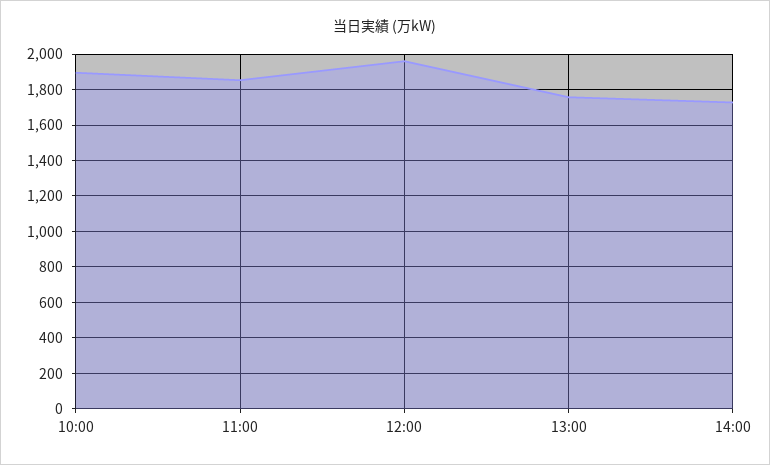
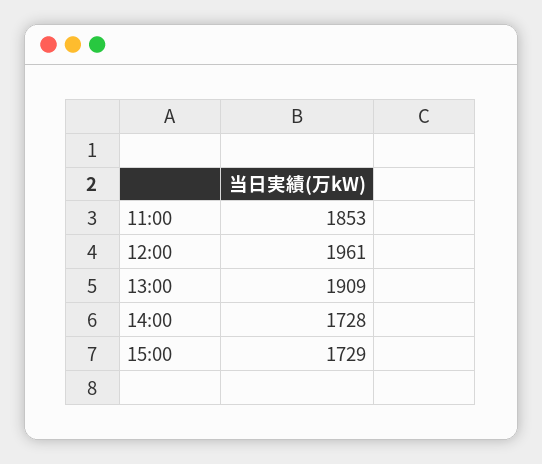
10:00: 1900 -> none
13:00: 1750 -> 1909
15:00: none -> 1729

